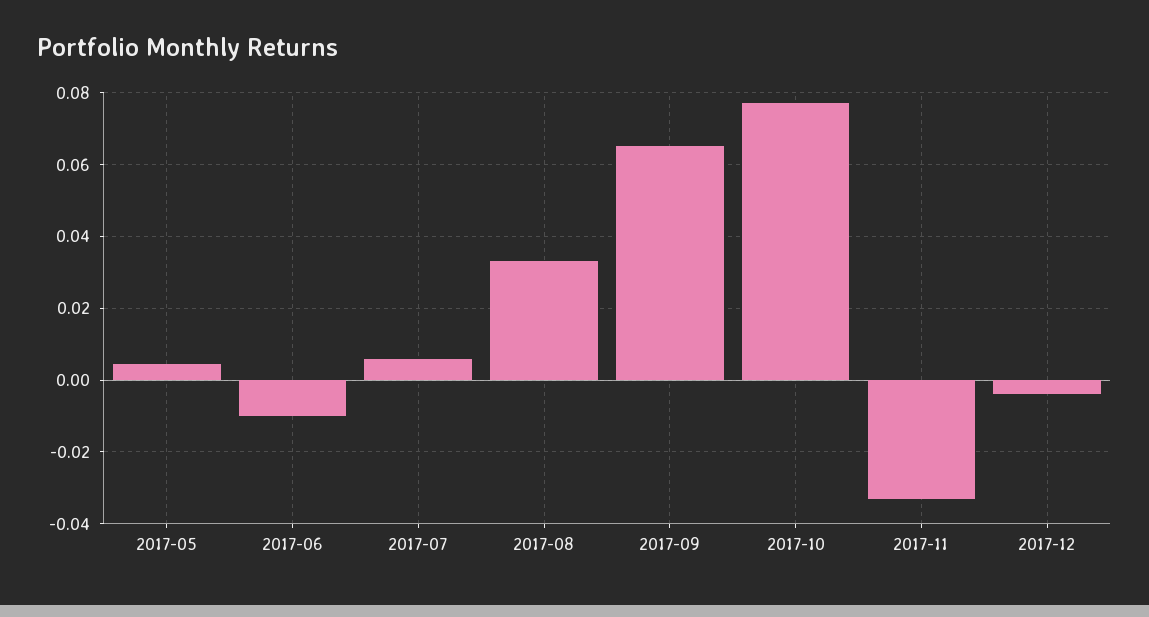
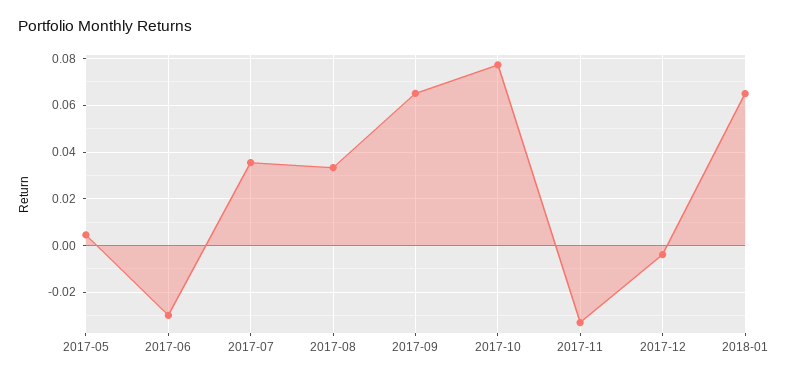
2017-06: -0.01 -> -0.03
2017-07: 0.006 -> 0.035
2018-01: none -> 0.065

